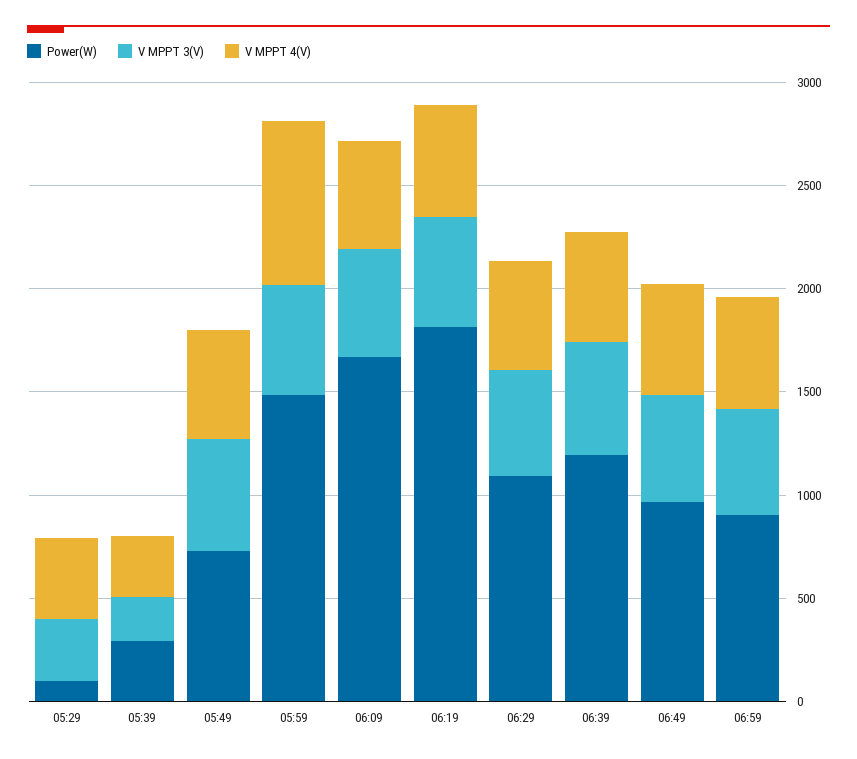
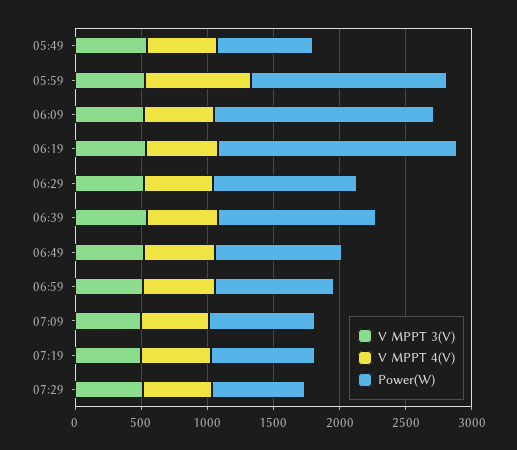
Power(W), 05:29: 100 -> none
V MPPT 3(V), 05:29: 300 -> none
V MPPT 4(V), 05:29: 400 -> none
Power(W), 05:39: 300 -> none
V MPPT 3(V), 05:39: 200 -> none
V MPPT 4(V), 05:39: 300 -> none
V MPPT 3(V), 07:09: none -> 500
V MPPT 4(V), 07:09: none -> 500
Power(W), 07:09: none -> 800
V MPPT 3(V), 07:19: none -> 500
V MPPT 4(V), 07:19: none -> 500
Power(W), 07:19: none -> 800
V MPPT 3(V), 07:29: none -> 500
V MPPT 4(V), 07:29: none -> 500
Power(W), 07:29: none -> 700

